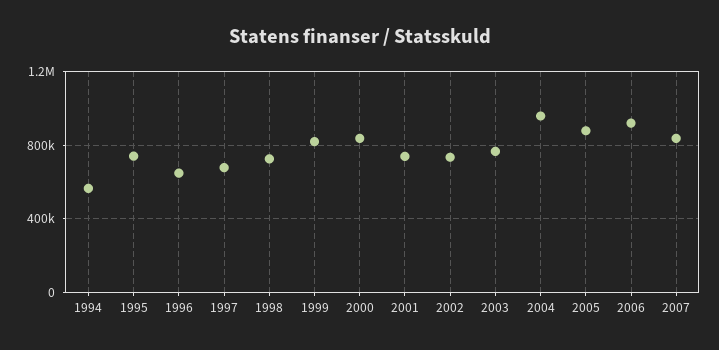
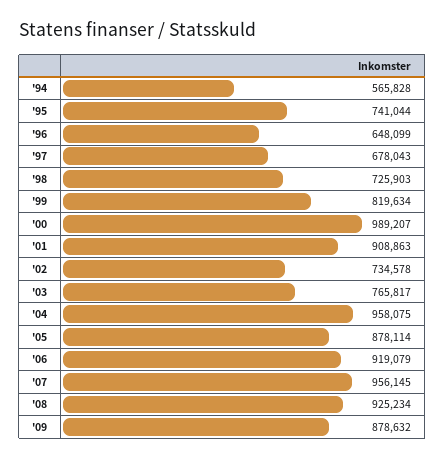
2000: 850000 -> 989207
2001: 750000 -> 908863
2007: 850000 -> 956145
'08: none -> 925234
'09: none -> 878632

